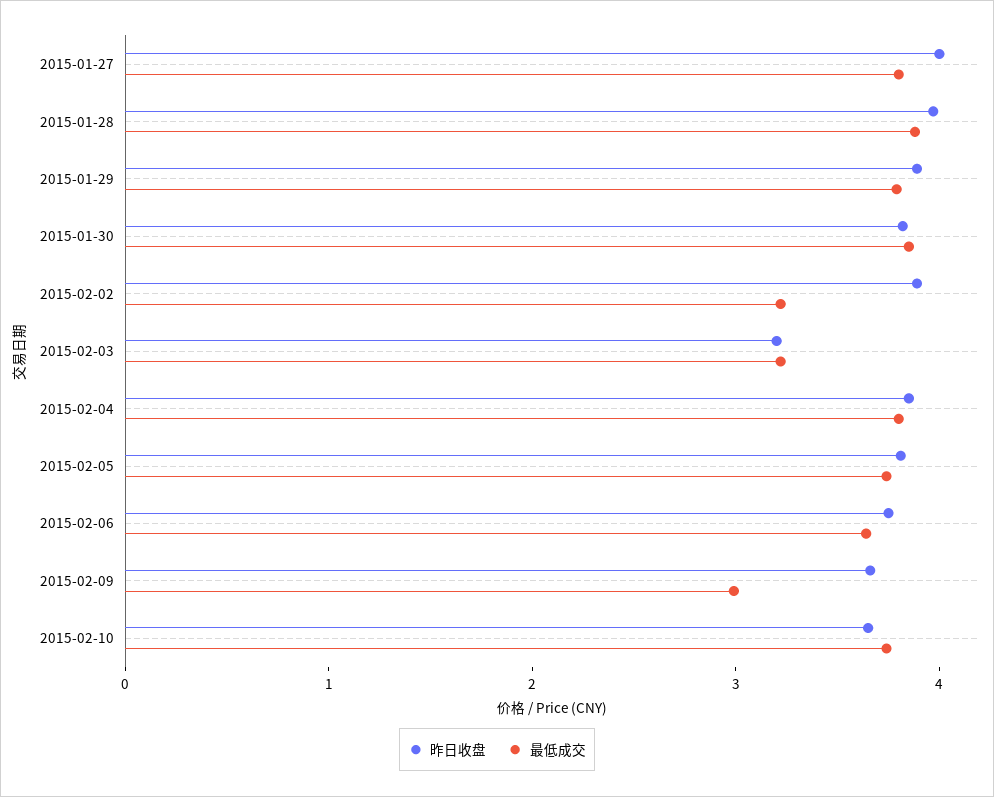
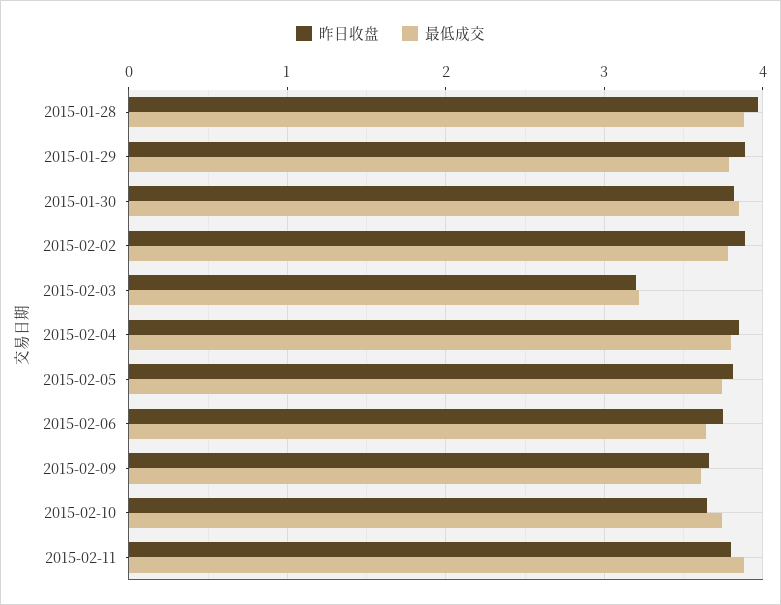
昨日收盘, 2015-01-27: 4 -> none
最低成交, 2015-01-27: 3.8 -> none
最低成交, 2015-02-02: 3.2 -> 3.8
最低成交, 2015-02-09: 3 -> 3.6
昨日收盘, 2015-02-11: none -> 3.8
最低成交, 2015-02-11: none -> 3.9

